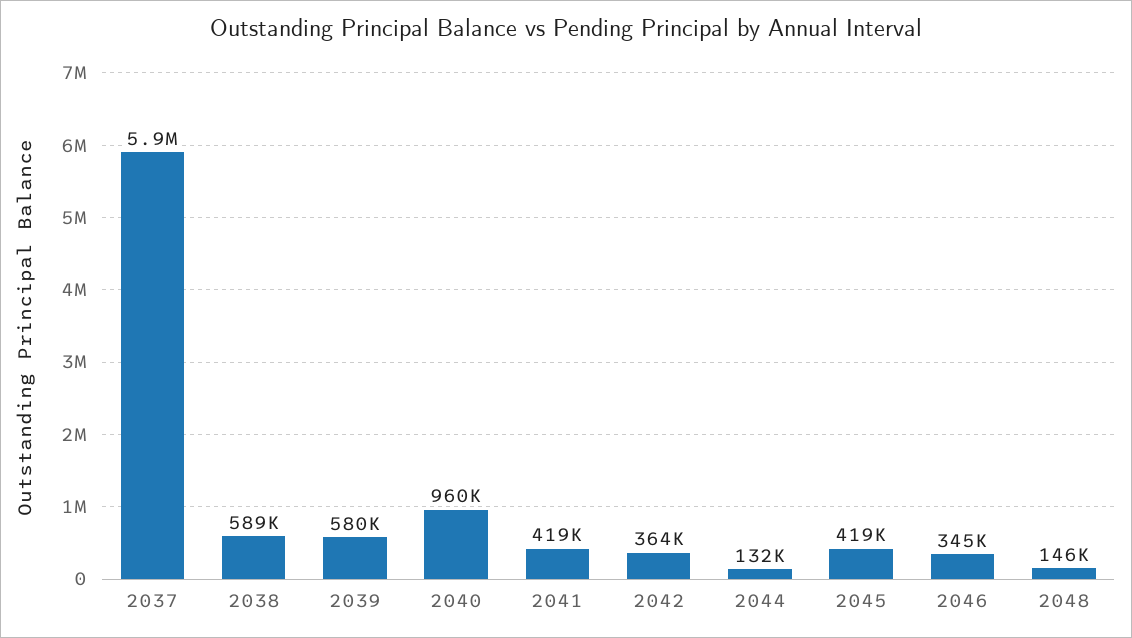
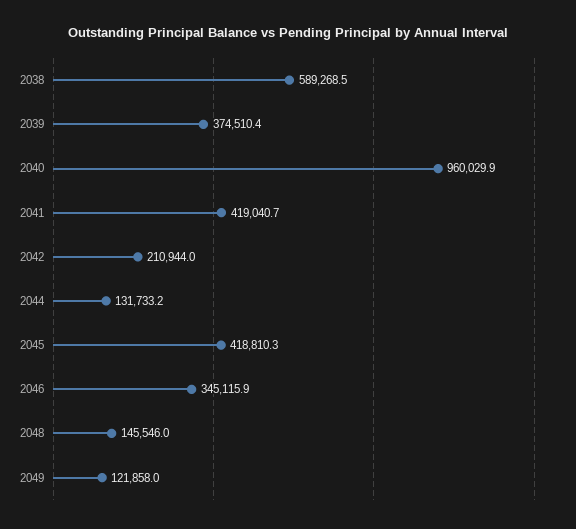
2037: 5900000 -> none
2039: 580000 -> 374510.4
2042: 364000 -> 210944
2049: none -> 121858

